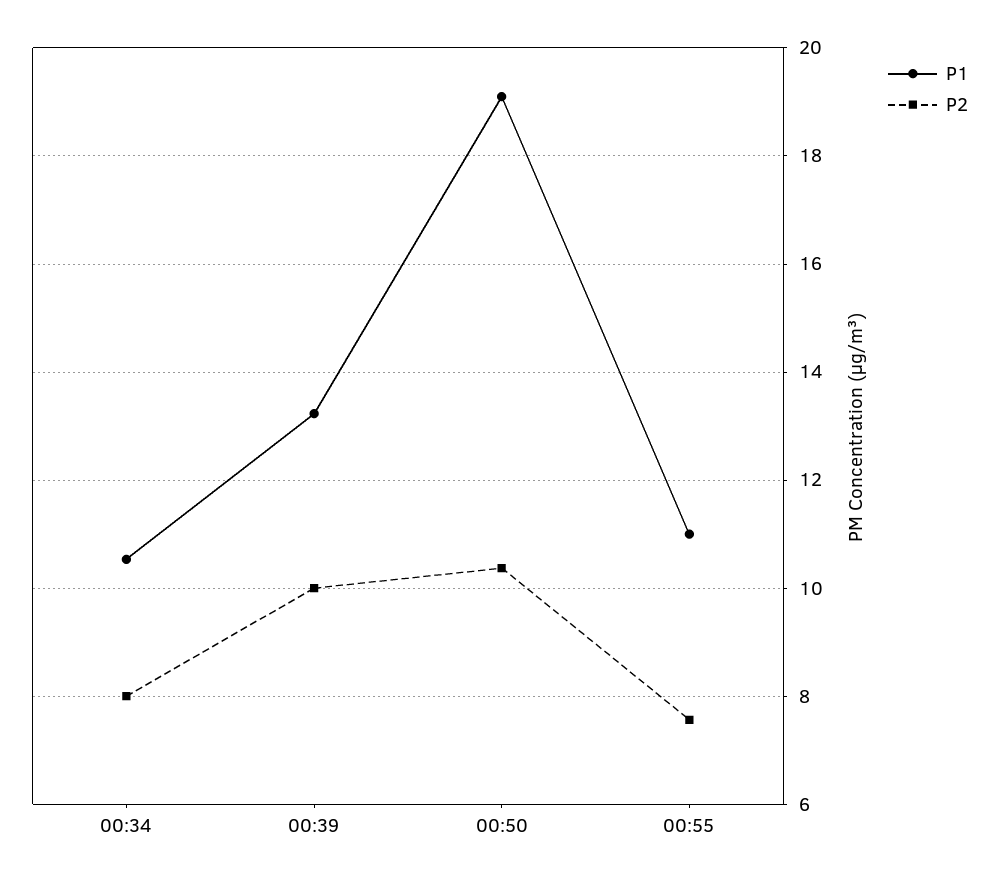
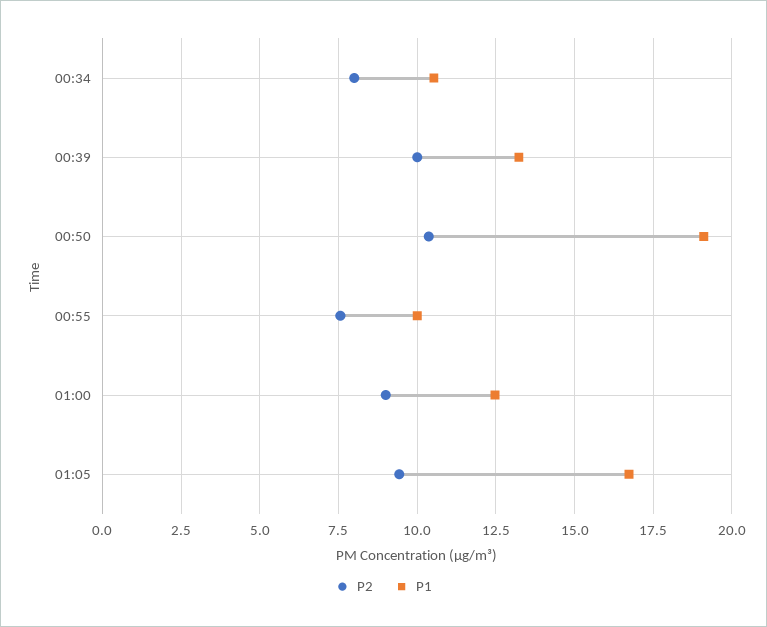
P1, 00:55: 11 -> 10
P2, 01:00: none -> 9
P1, 01:00: none -> 12.5
P2, 01:05: none -> 9.5
P1, 01:05: none -> 16.75

